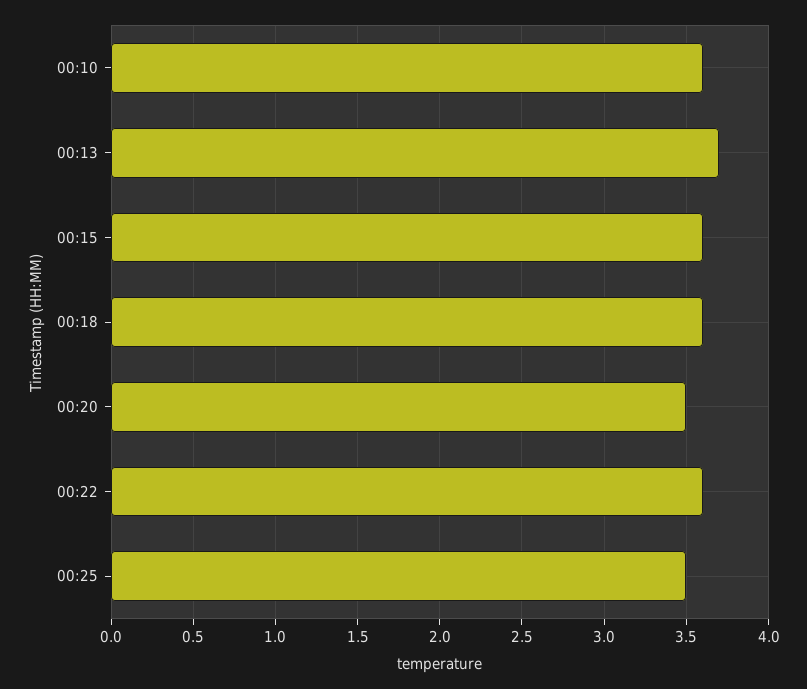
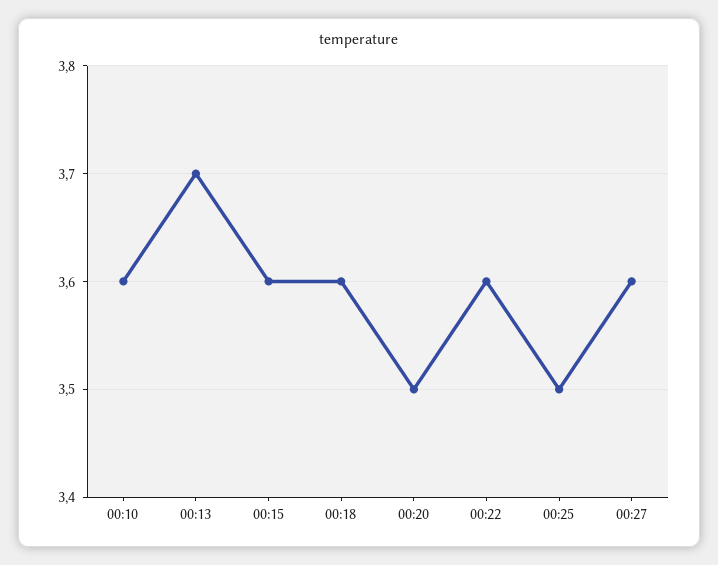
00:27: none -> 3.6

